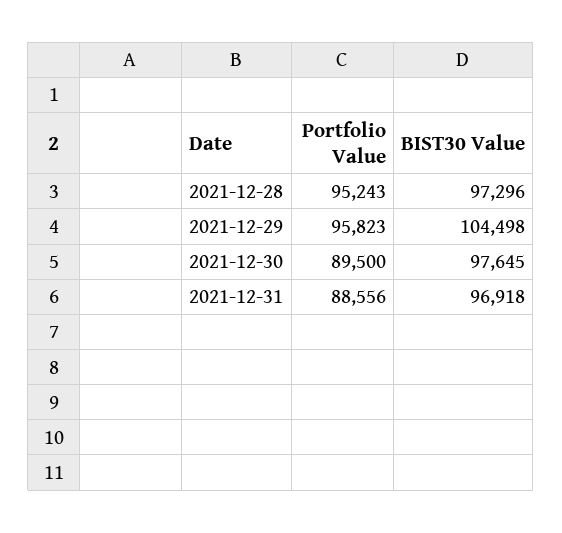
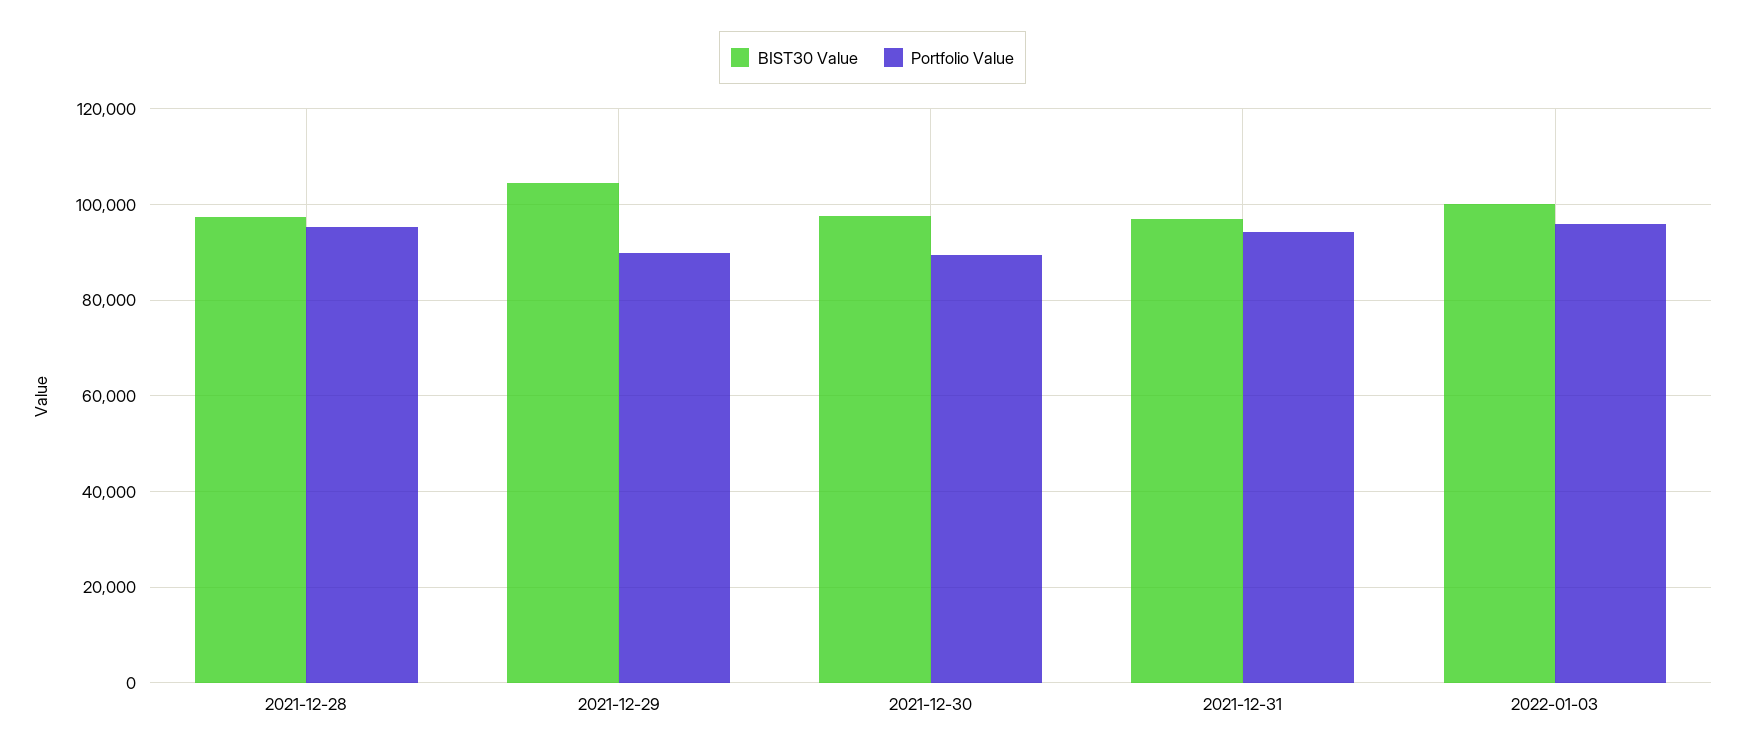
Portfolio Value, 2021-12-29: 95823 -> 90000
Portfolio Value, 2021-12-31: 88556 -> 94000
BIST30 Value, 2022-01-03: none -> 100000
Portfolio Value, 2022-01-03: none -> 96000

